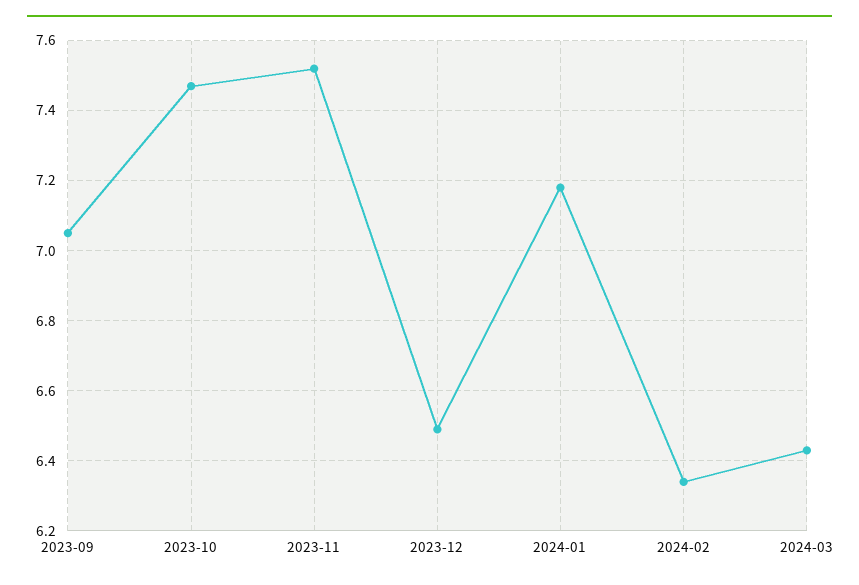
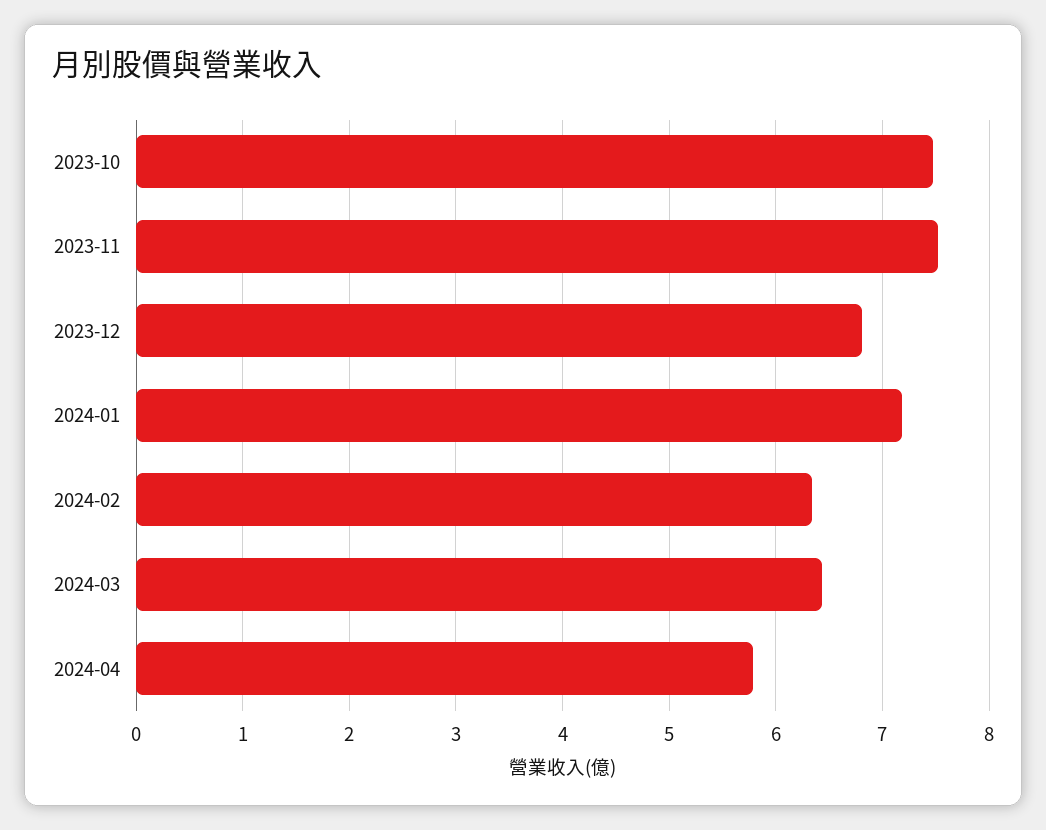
2023-09: 7.05 -> none
2023-12: 6.5 -> 6.8
2024-04: none -> 5.8

